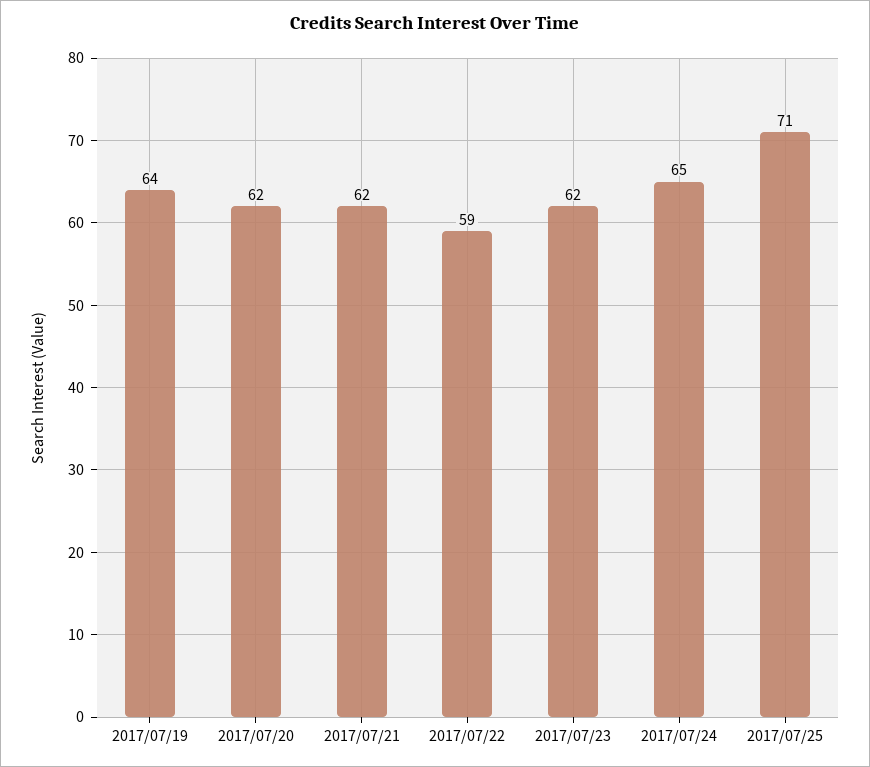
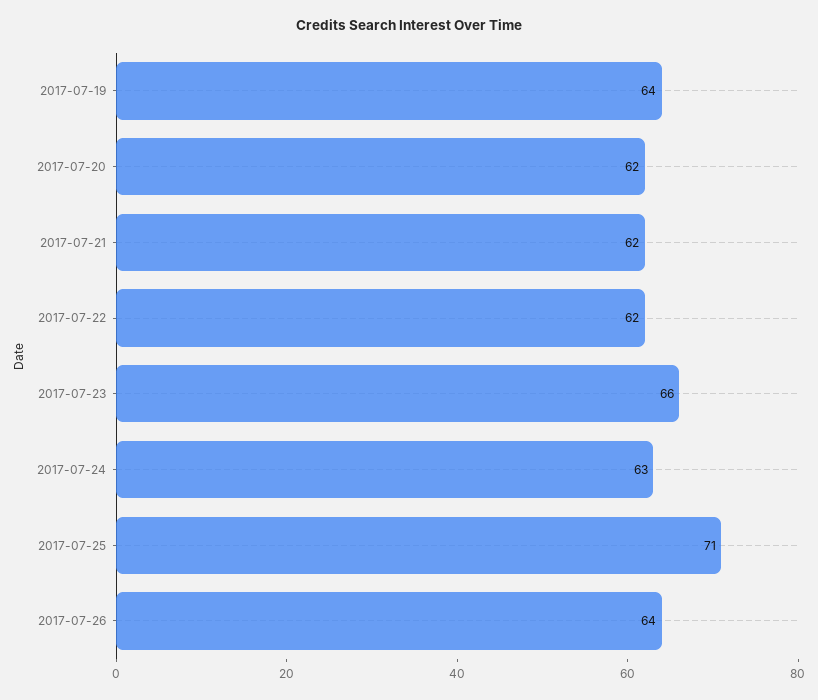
2017/07/22: 59 -> 62
2017/07/23: 62 -> 66
2017/07/24: 65 -> 63
2017-07-26: none -> 64

